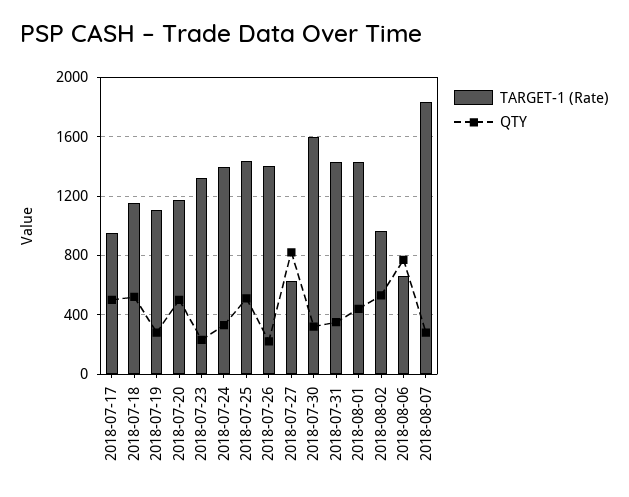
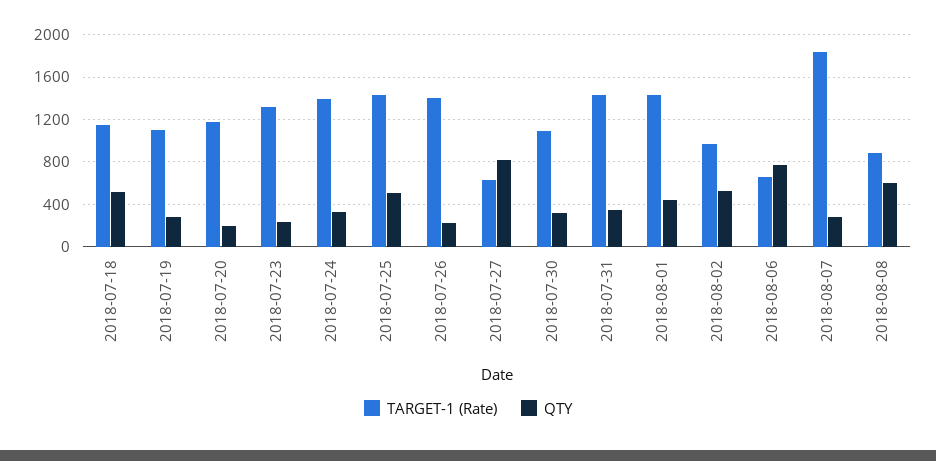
TARGET-1 (Rate), 2018-07-17: 950 -> none
QTY, 2018-07-17: 500 -> none
QTY, 2018-07-20: 500 -> 200
TARGET-1 (Rate), 2018-07-30: 1600 -> 1100
TARGET-1 (Rate), 2018-08-08: none -> 900
QTY, 2018-08-08: none -> 600

